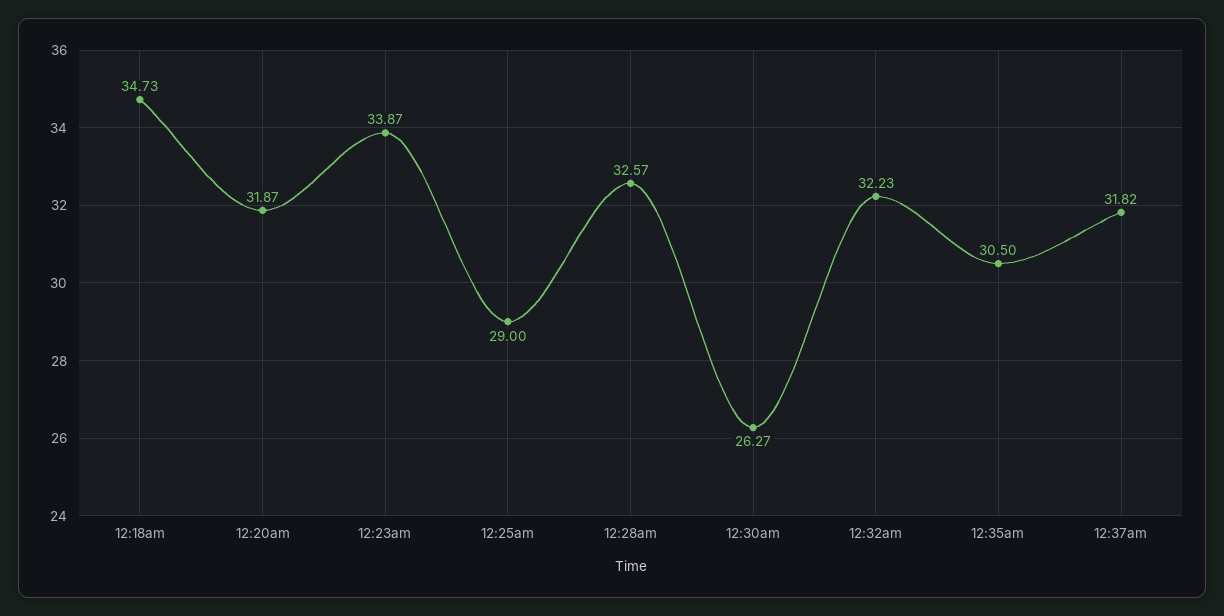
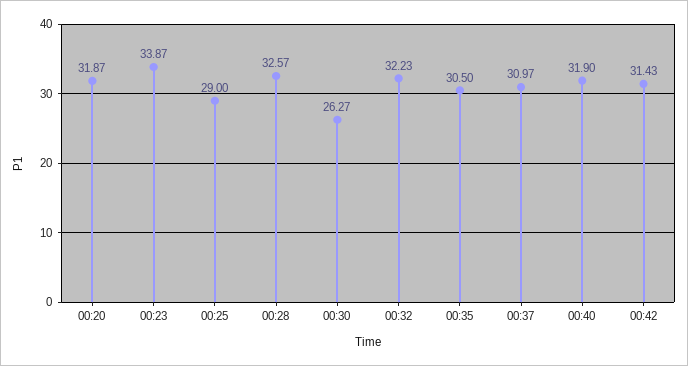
12:18am: 34.73 -> none
12:37am: 31.82 -> 30.97
00:40: none -> 31.9
00:42: none -> 31.43

